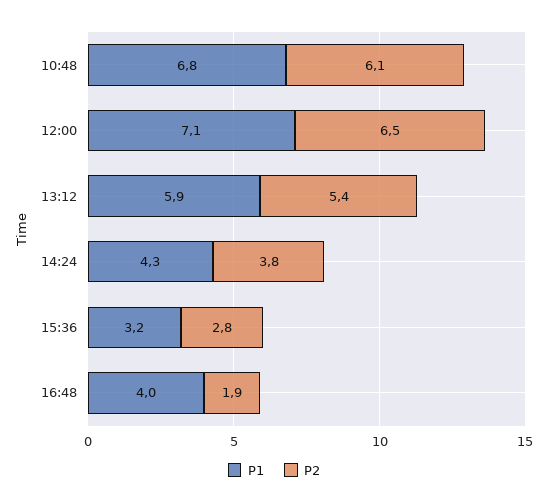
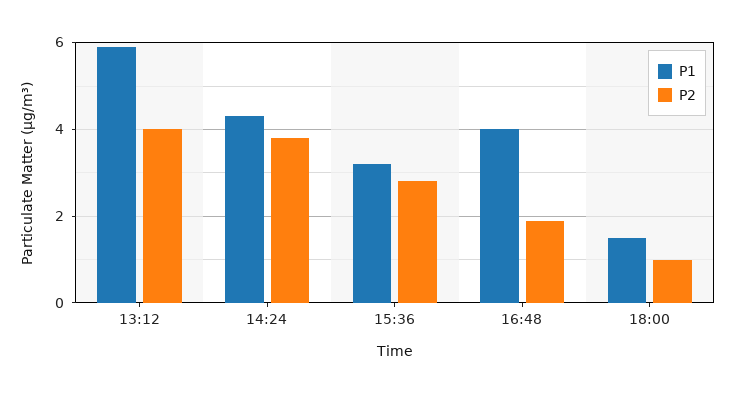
P1, 10:48: 6.8 -> none
P2, 10:48: 6.1 -> none
P1, 12:00: 7.1 -> none
P2, 12:00: 6.5 -> none
P2, 13:12: 5.4 -> 4
P1, 18:00: none -> 1.5
P2, 18:00: none -> 1

